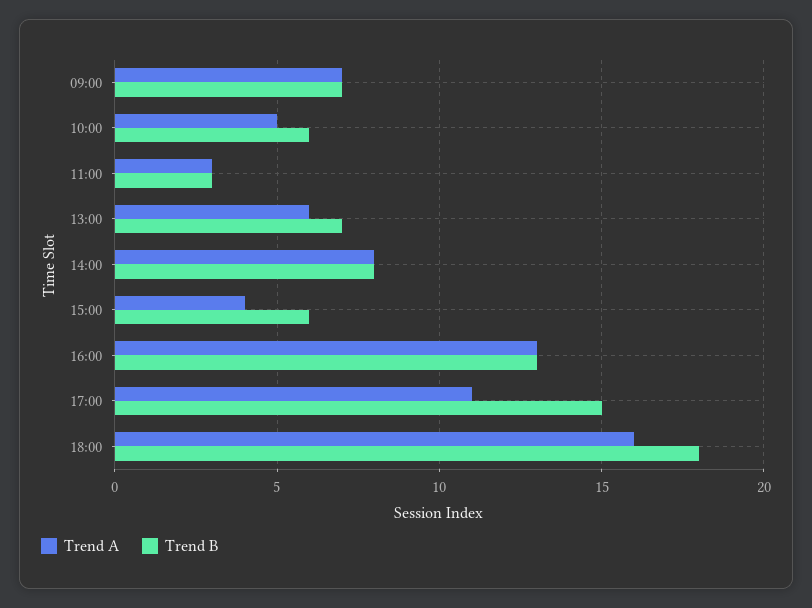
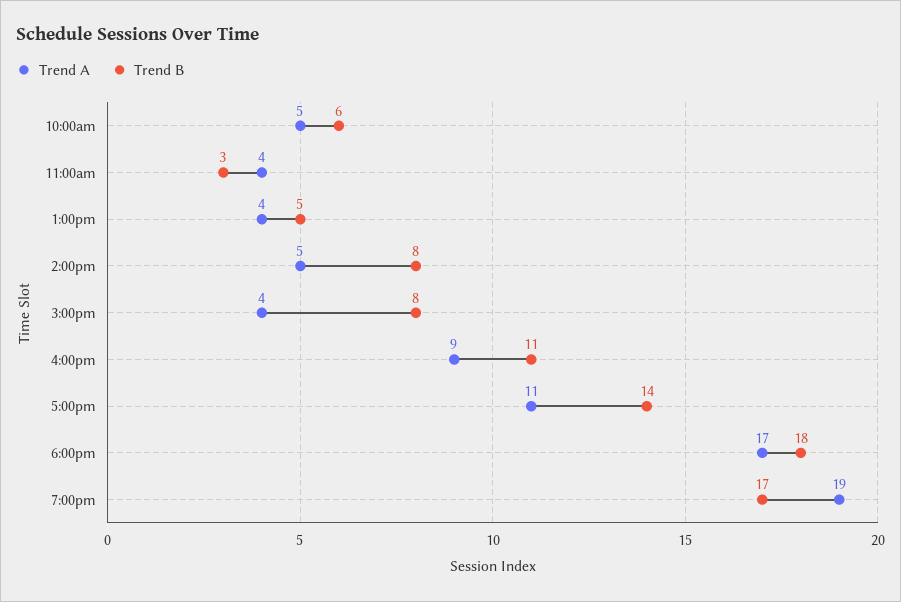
Trend A, 09:00: 7 -> none
Trend B, 09:00: 7 -> none
Trend A, 11:00: 3 -> 4
Trend A, 13:00: 6 -> 4
Trend B, 13:00: 7 -> 5
Trend A, 14:00: 8 -> 5
Trend B, 15:00: 6 -> 8
Trend A, 16:00: 13 -> 9
Trend B, 16:00: 13 -> 11
Trend B, 17:00: 15 -> 14
Trend A, 18:00: 16 -> 17
Trend A, 7:00pm: none -> 19
Trend B, 7:00pm: none -> 17

